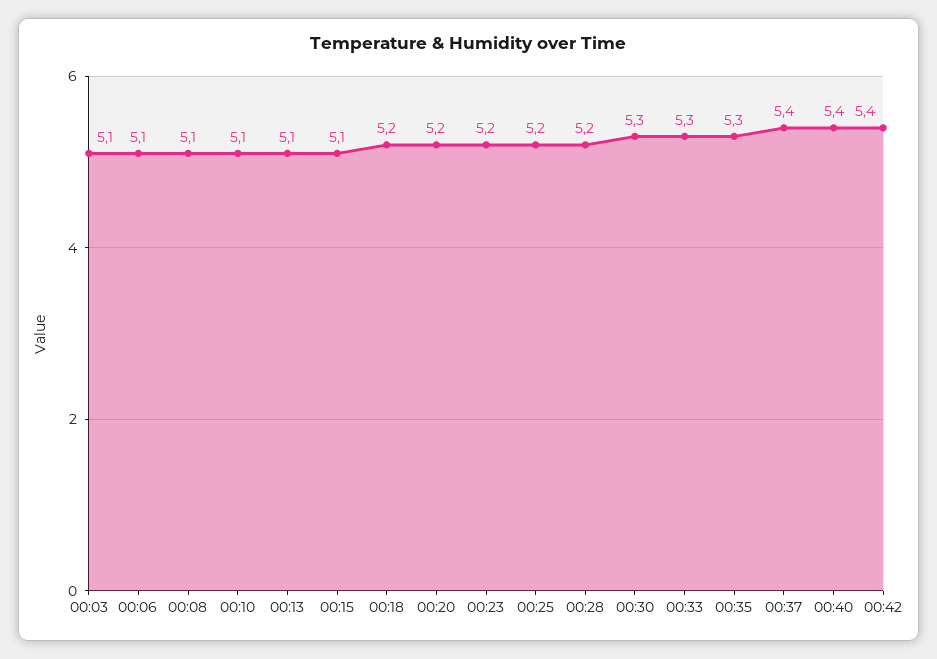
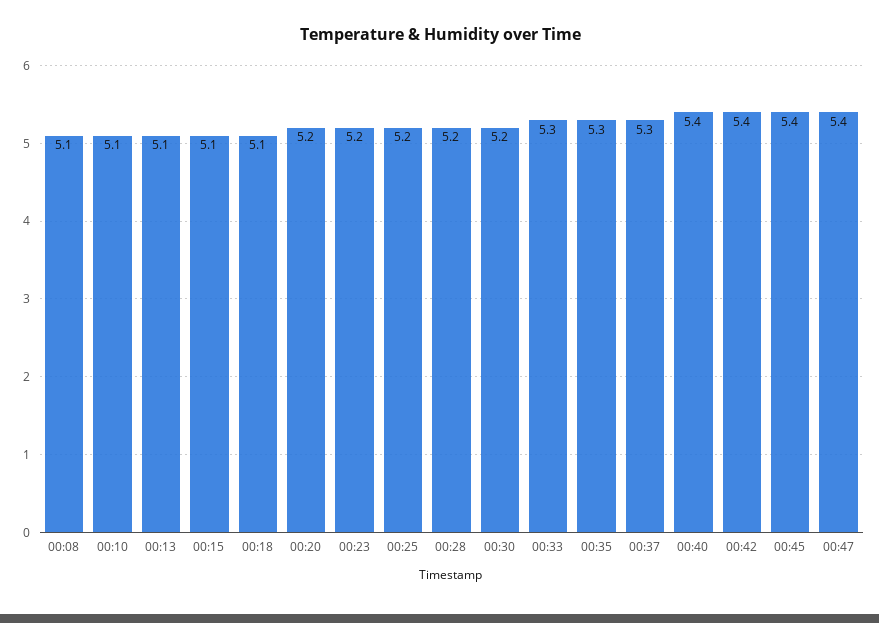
00:03: 5.1 -> none
00:06: 5.1 -> none
00:18: 5.2 -> 5.1
00:30: 5.3 -> 5.2
00:37: 5.4 -> 5.3
00:45: none -> 5.4
00:47: none -> 5.4

